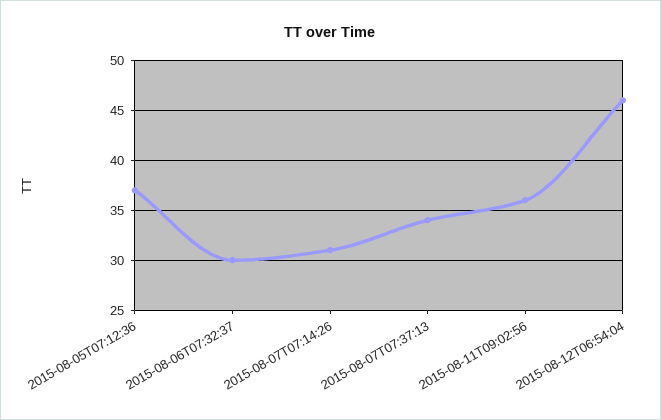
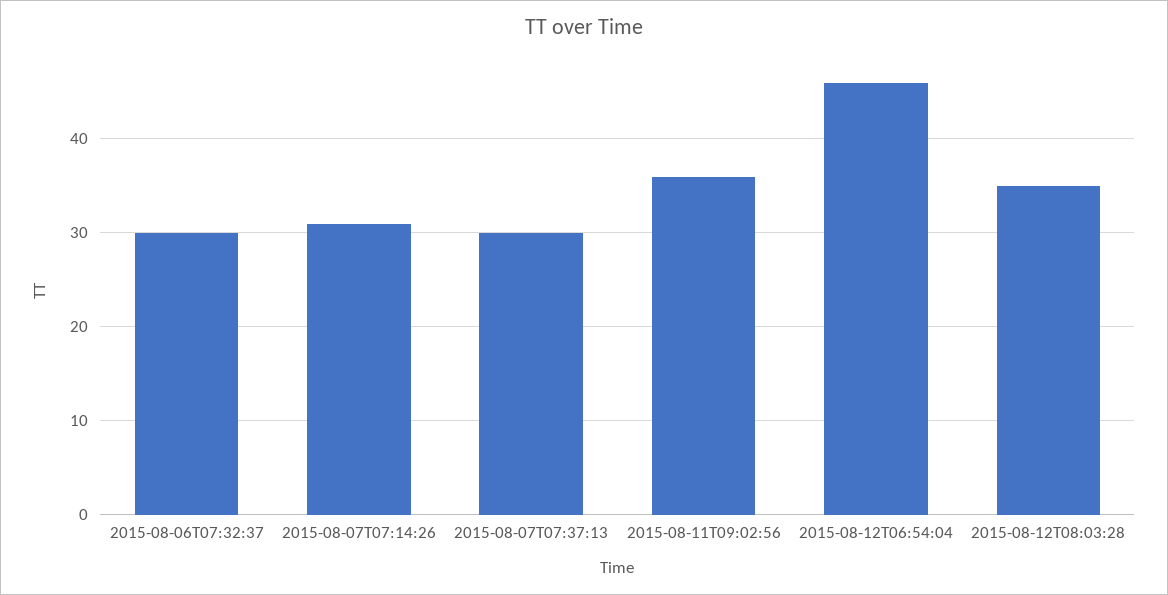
2015-08-05T07:12:36: 37 -> none
2015-08-07T07:37:13: 34 -> 30
2015-08-12T08:03:28: none -> 35

